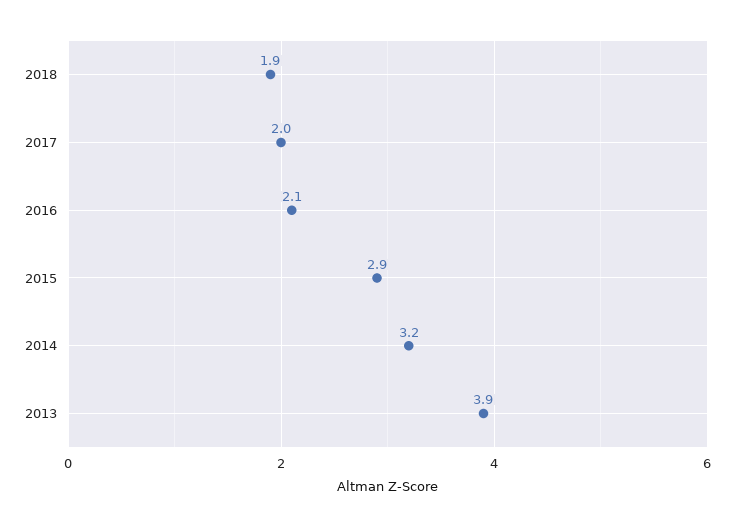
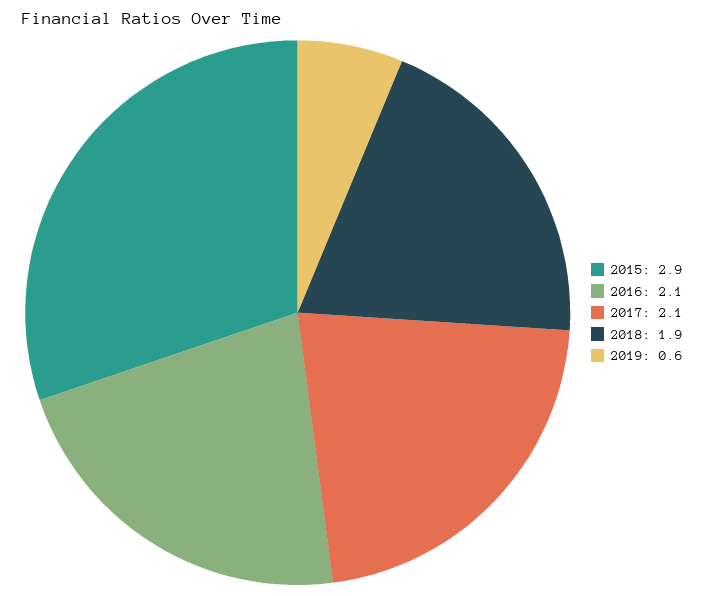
2017: 2 -> 2.1
2014: 3.2 -> none
2013: 3.9 -> none
2019: none -> 0.6

